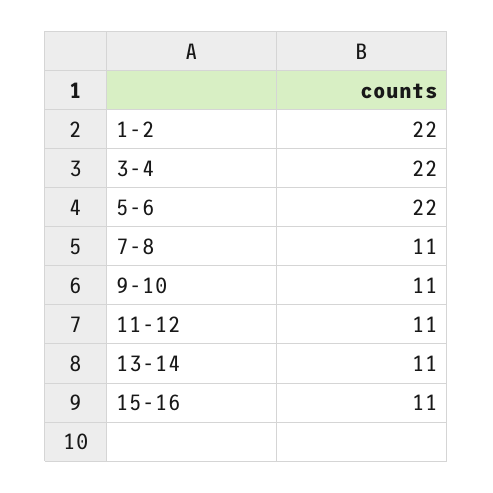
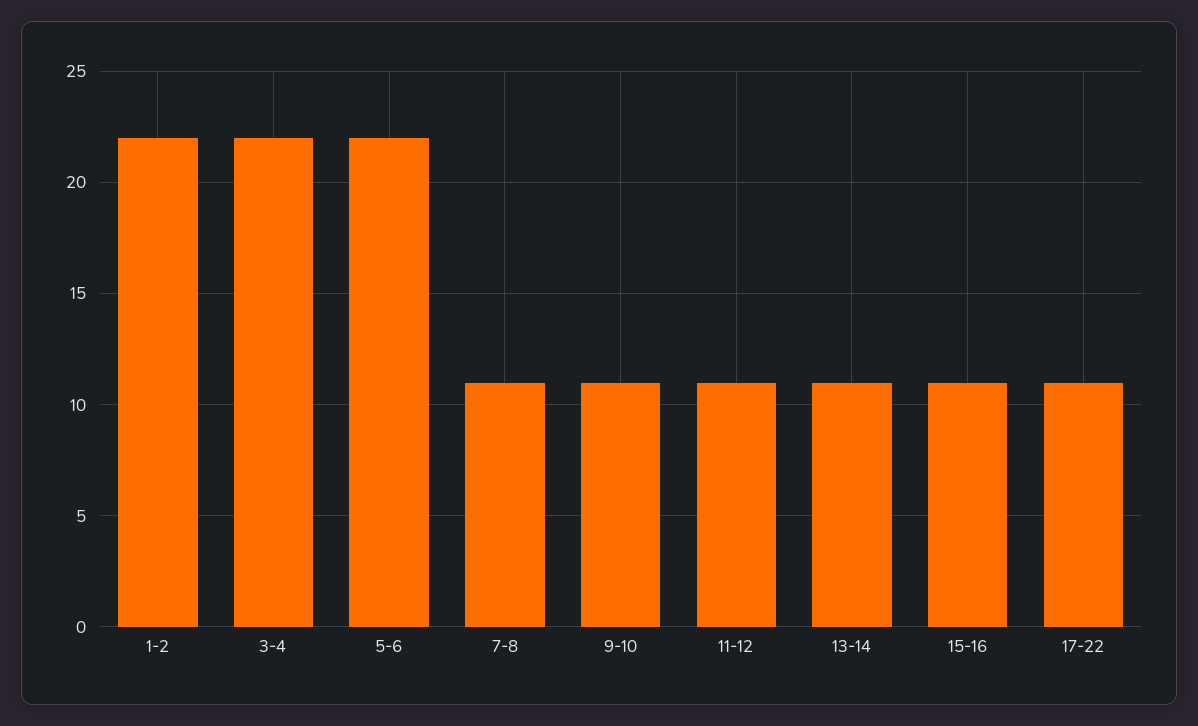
17-22: none -> 11

